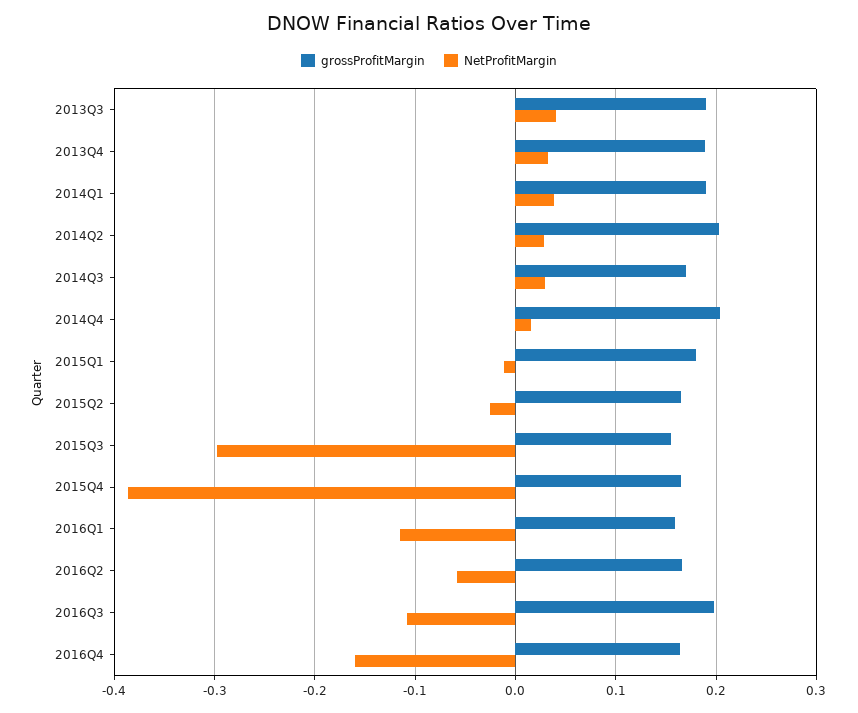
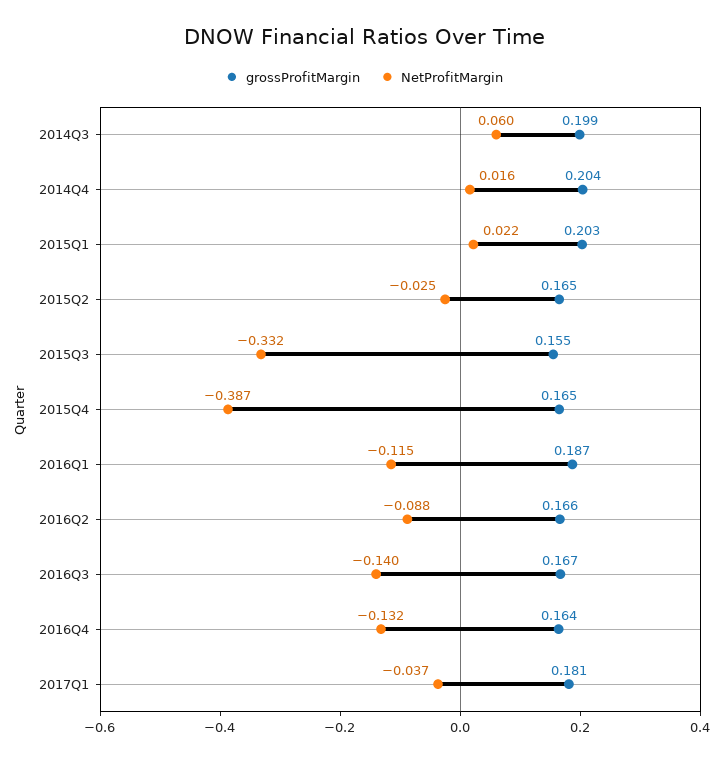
grossProfitMargin, 2013Q3: 0.19 -> none
NetProfitMargin, 2013Q3: 0.04 -> none
grossProfitMargin, 2013Q4: 0.19 -> none
NetProfitMargin, 2013Q4: 0.03 -> none
grossProfitMargin, 2014Q1: 0.19 -> none
NetProfitMargin, 2014Q1: 0.04 -> none
grossProfitMargin, 2014Q2: 0.2 -> none
NetProfitMargin, 2014Q2: 0.03 -> none
grossProfitMargin, 2014Q3: 0.17 -> 0.199
NetProfitMargin, 2014Q3: 0.03 -> 0.06
grossProfitMargin, 2015Q1: 0.18 -> 0.203
NetProfitMargin, 2015Q1: -0.01 -> 0.022
NetProfitMargin, 2015Q3: -0.3 -> -0.332
grossProfitMargin, 2016Q1: 0.16 -> 0.187
NetProfitMargin, 2016Q2: -0.06 -> -0.088
grossProfitMargin, 2016Q3: 0.2 -> 0.167
NetProfitMargin, 2016Q3: -0.11 -> -0.14
NetProfitMargin, 2016Q4: -0.16 -> -0.132
grossProfitMargin, 2017Q1: none -> 0.181
NetProfitMargin, 2017Q1: none -> -0.037

